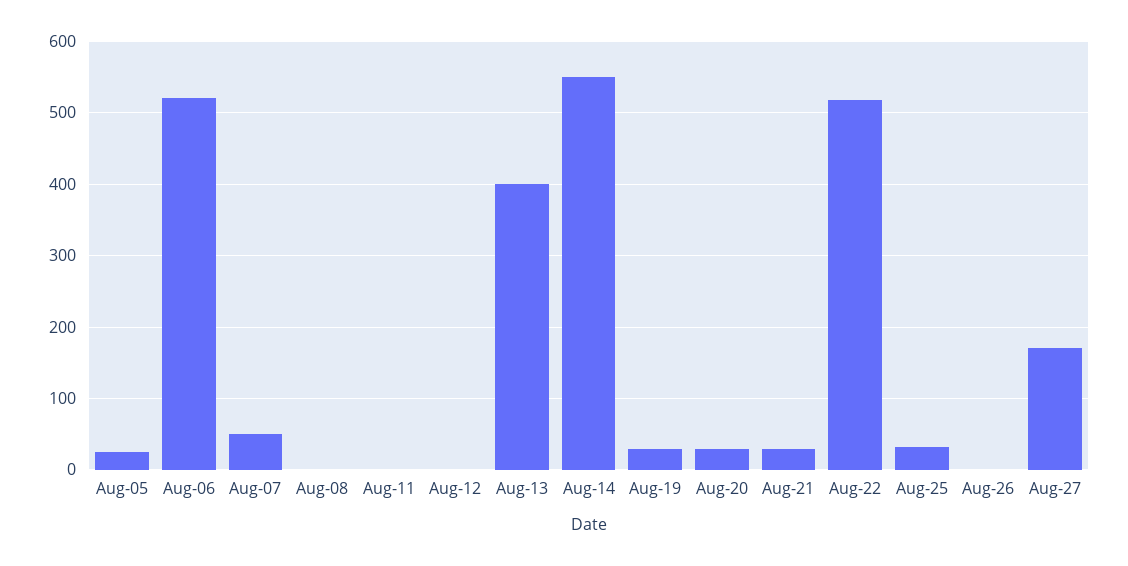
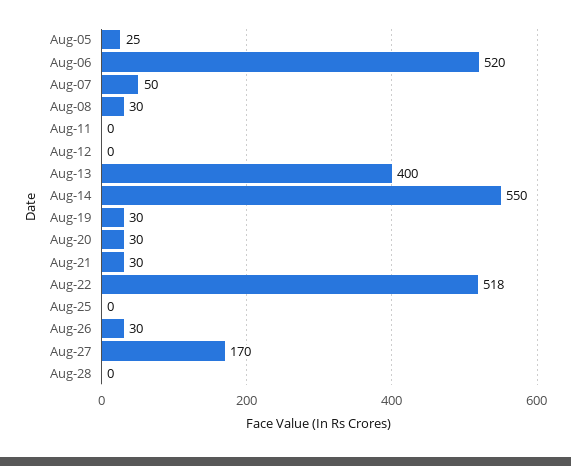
Aug-08: 0 -> 30
Aug-25: 30 -> 0
Aug-26: 0 -> 30
Aug-28: none -> 0

